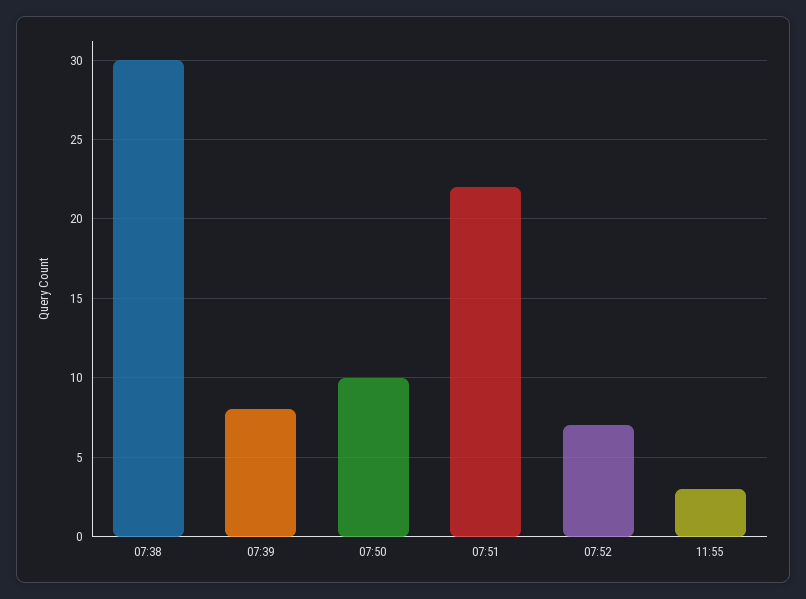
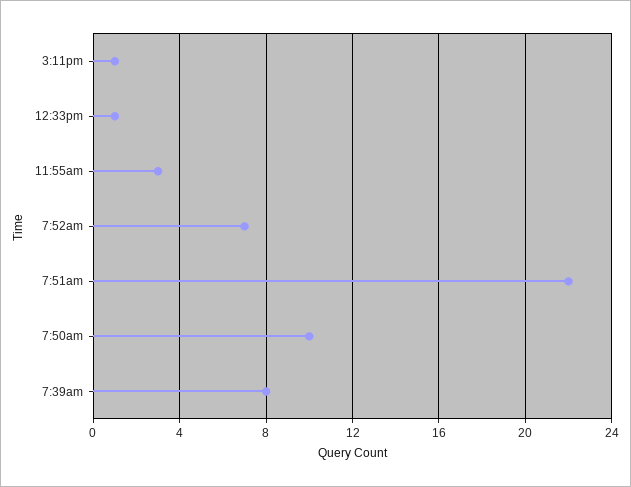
07:38: 30 -> none
3:11pm: none -> 1
12:33pm: none -> 1

